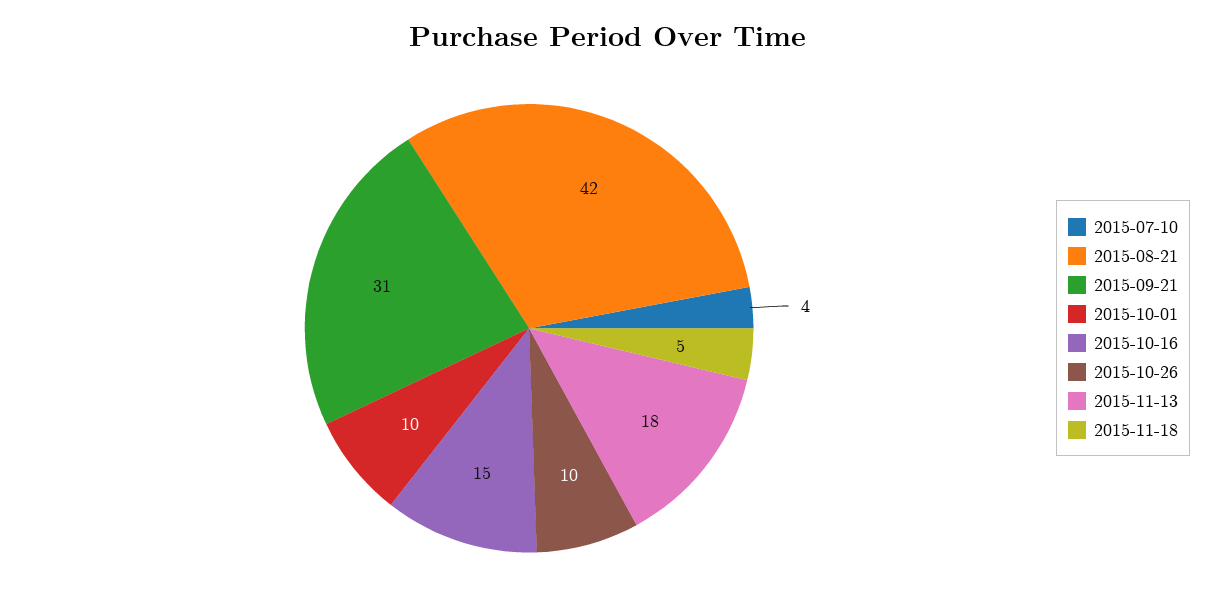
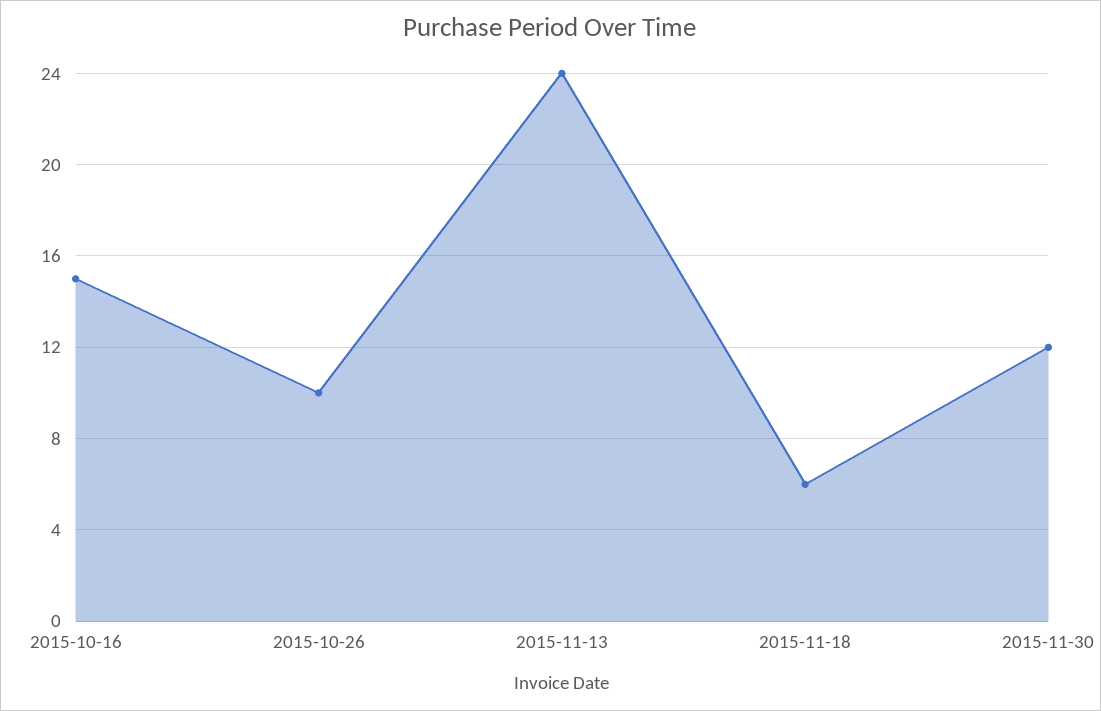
2015-07-10: 4 -> none
2015-08-21: 42 -> none
2015-09-21: 31 -> none
2015-10-01: 10 -> none
2015-11-13: 18 -> 24
2015-11-18: 5 -> 6
2015-11-30: none -> 12

